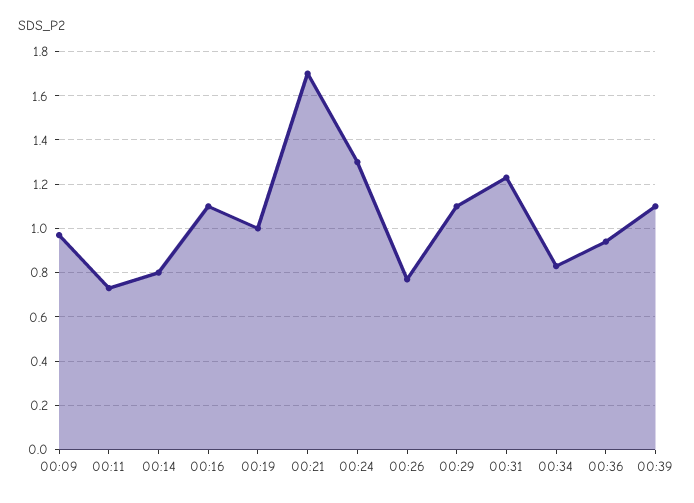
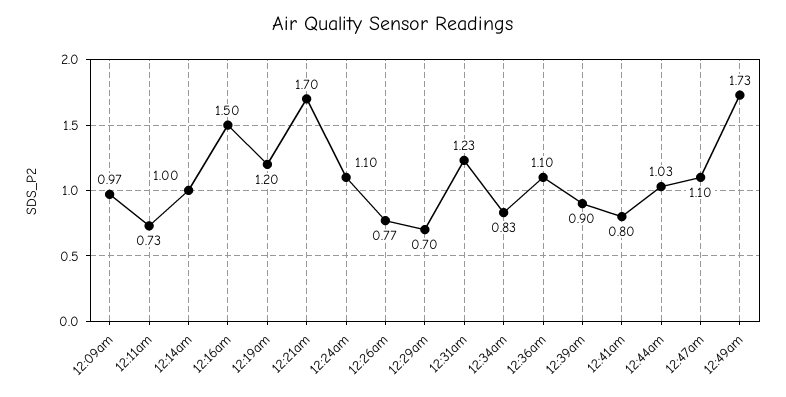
00:14: 0.8 -> 1
00:16: 1.1 -> 1.5
00:19: 1 -> 1.2
00:24: 1.3 -> 1.1
00:29: 1.1 -> 0.7
00:36: 0.95 -> 1.1
00:39: 1.1 -> 0.9
12:41am: none -> 0.8
12:44am: none -> 1.03
12:47am: none -> 1.1
12:49am: none -> 1.73

